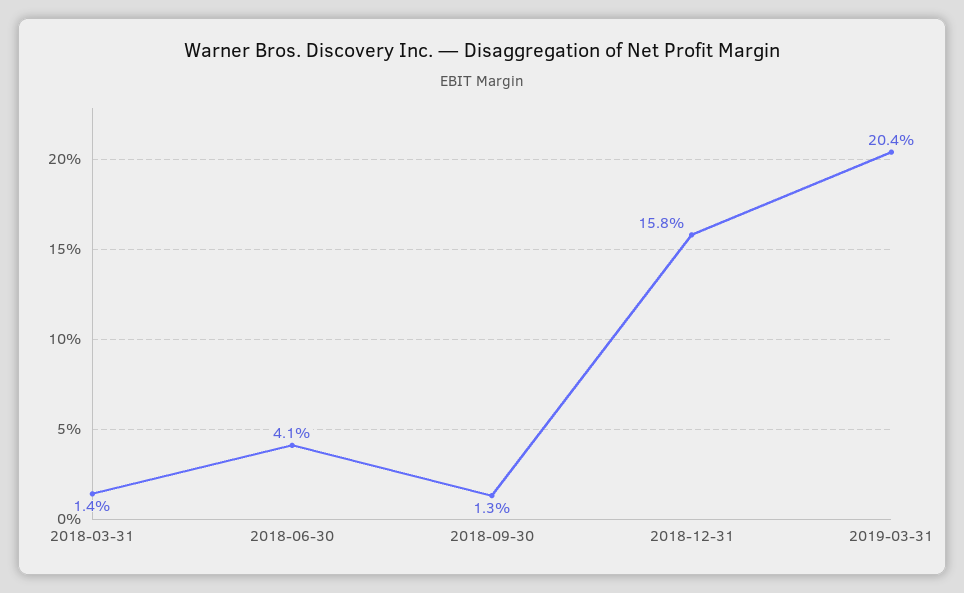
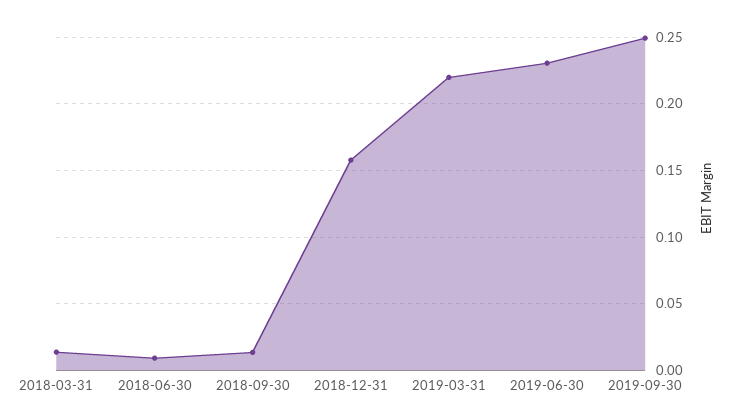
2018-06-30: 0.041 -> 0.01
2019-03-31: 0.204 -> 0.22
2019-06-30: none -> 0.23
2019-09-30: none -> 0.25

